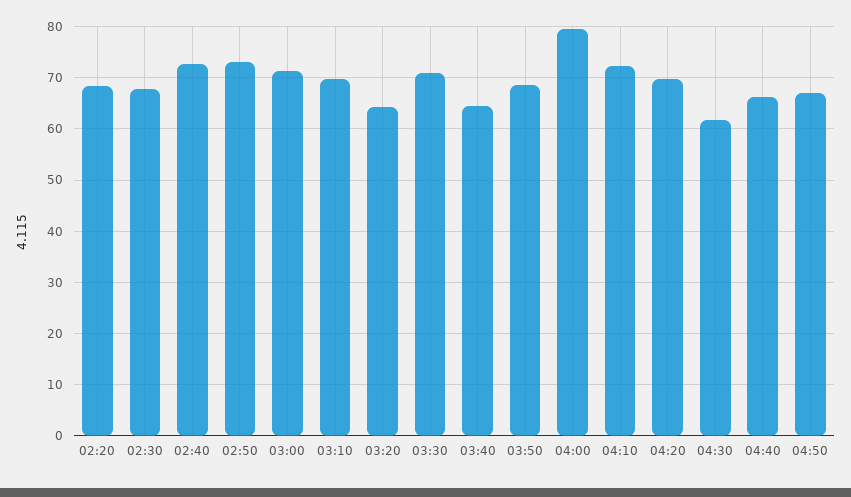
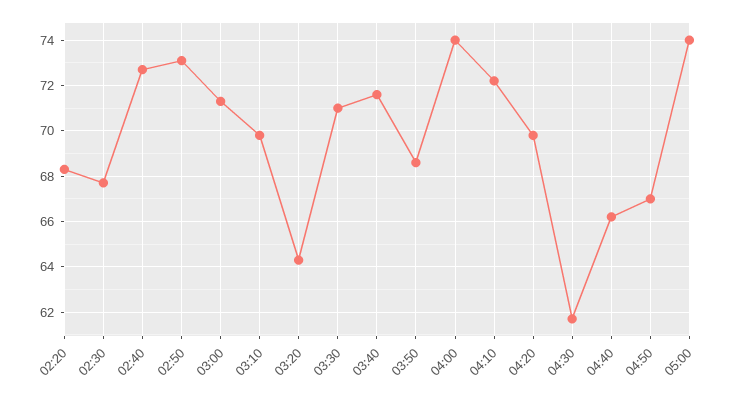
03:40: 64 -> 71.5
04:00: 80 -> 74
05:00: none -> 74

